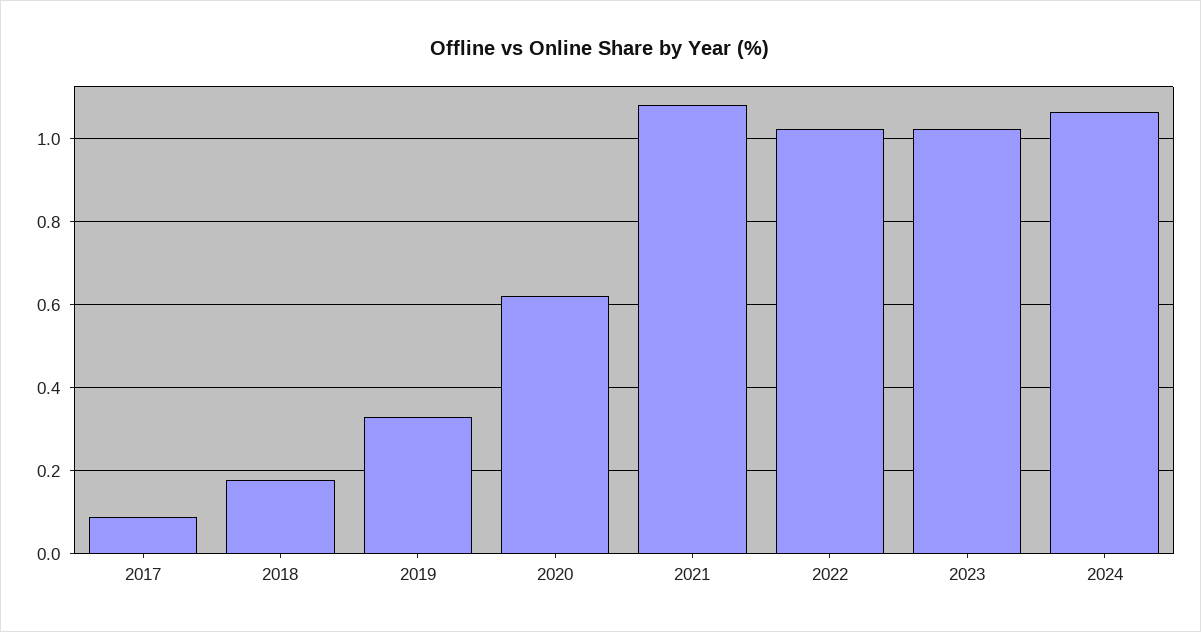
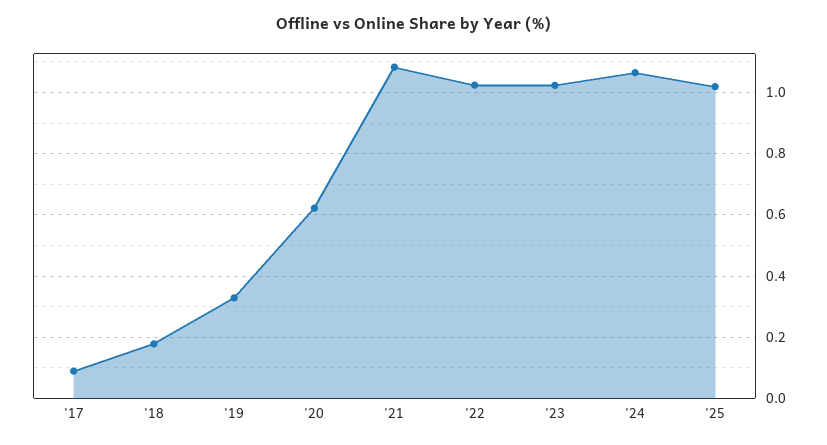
'25: none -> 1.02

